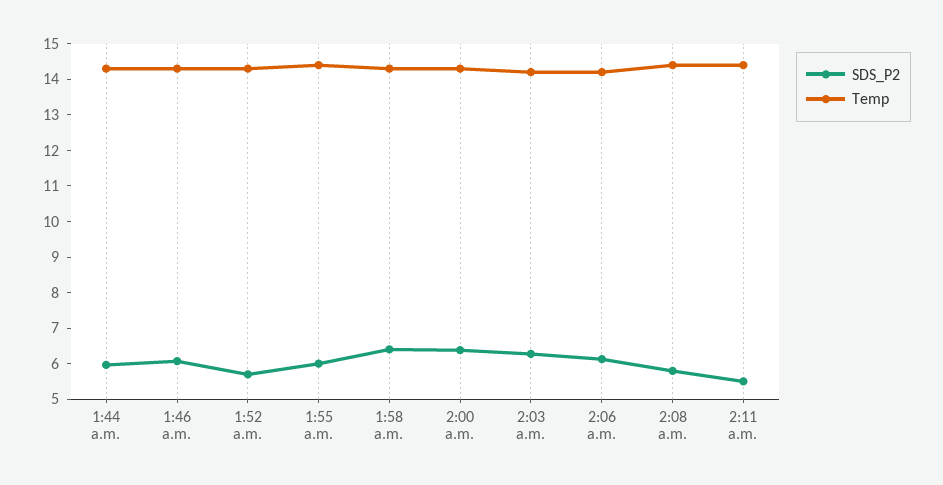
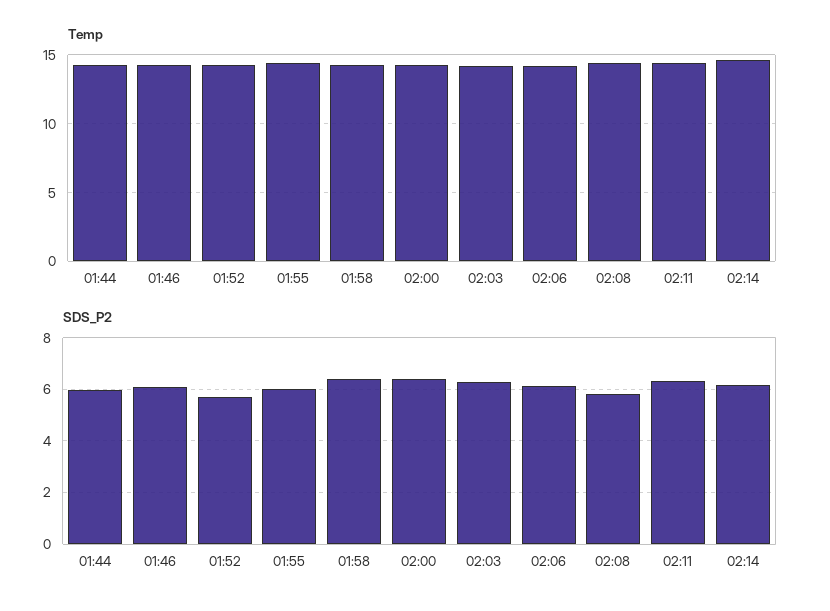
SDS_P2, 2:11 a.m.: 5.5 -> 6.25
Temp, 02:14: none -> 14.5
SDS_P2, 02:14: none -> 6.25

